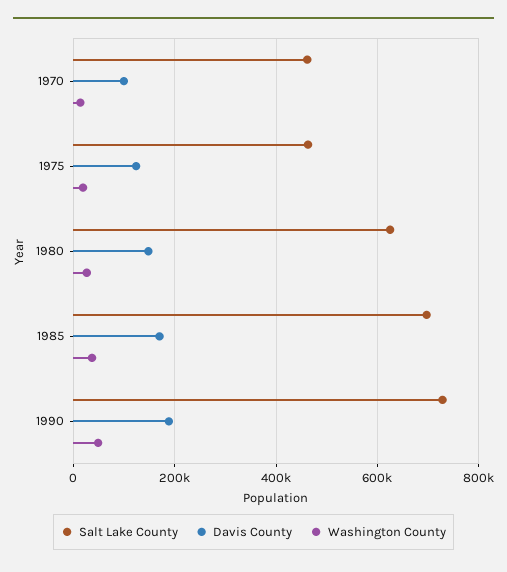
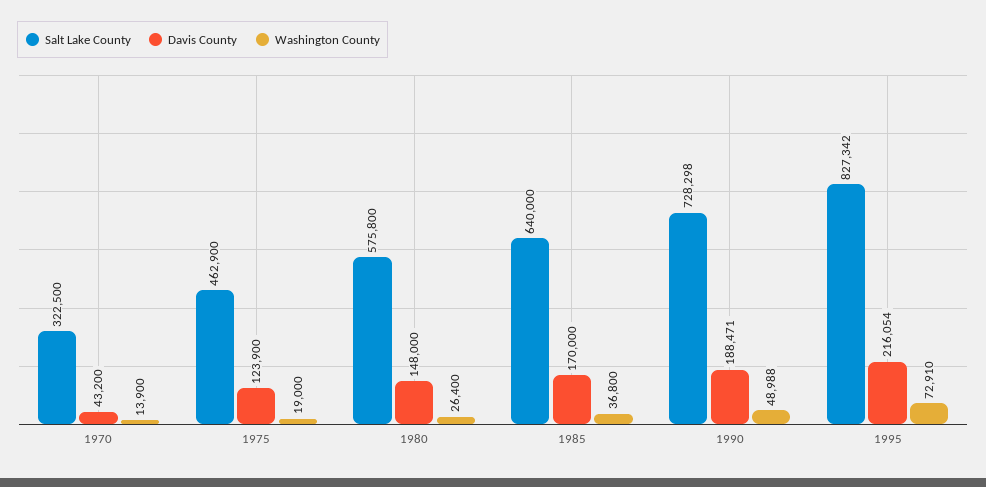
Salt Lake County, 1970: 460000 -> 322500
Davis County, 1970: 100000 -> 43200
Salt Lake County, 1980: 620000 -> 575800
Salt Lake County, 1985: 700000 -> 640000
Salt Lake County, 1995: none -> 827342
Davis County, 1995: none -> 216054
Washington County, 1995: none -> 72910

